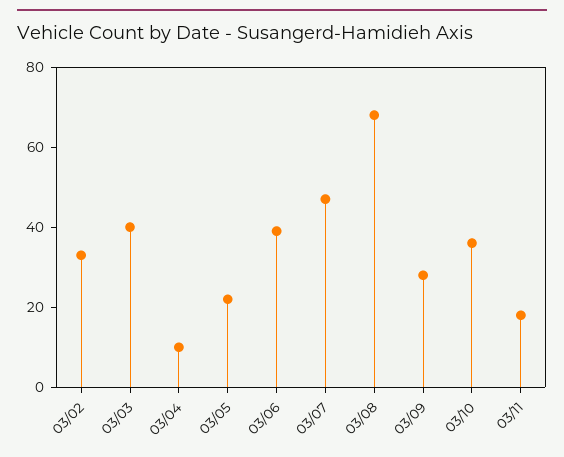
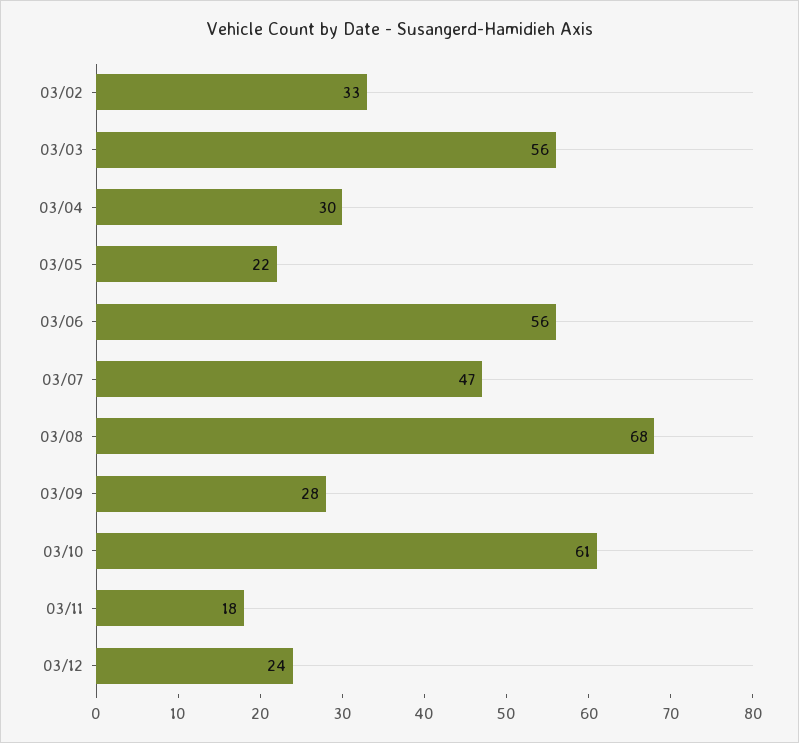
03/03: 40 -> 56
03/04: 10 -> 30
03/06: 40 -> 56
03/10: 35 -> 61
03/12: none -> 24

